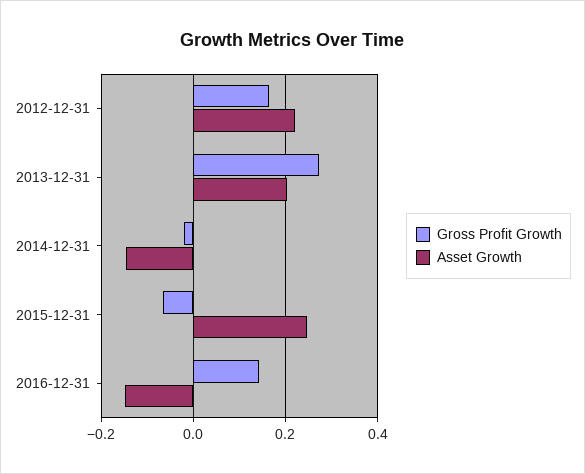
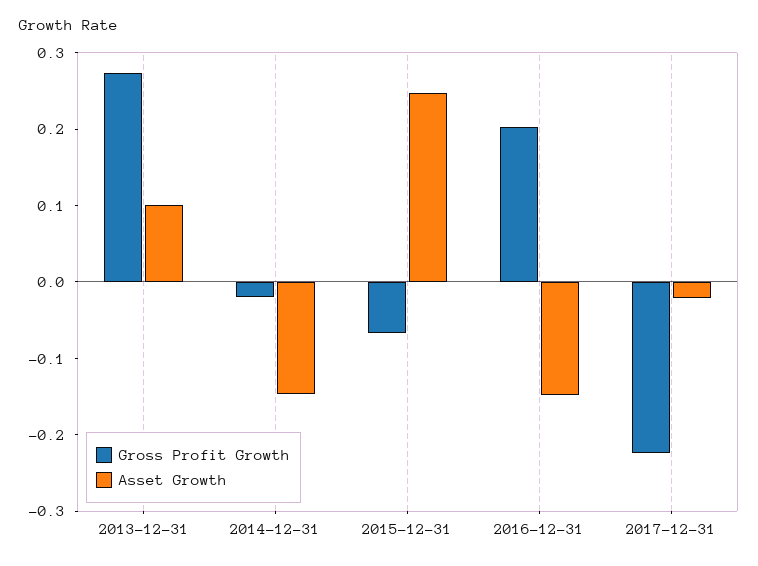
Gross Profit Growth, 2012-12-31: 0.16 -> none
Asset Growth, 2012-12-31: 0.22 -> none
Asset Growth, 2013-12-31: 0.2 -> 0.1
Gross Profit Growth, 2016-12-31: 0.14 -> 0.2
Gross Profit Growth, 2017-12-31: none -> -0.22
Asset Growth, 2017-12-31: none -> -0.02

